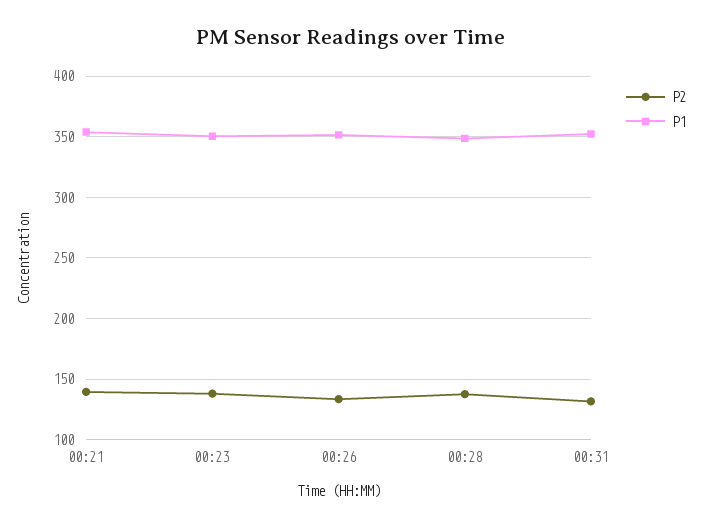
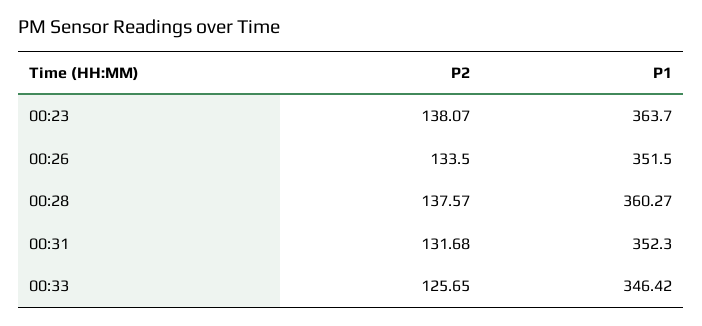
P2, 00:21: 140 -> none
P1, 00:21: 355 -> none
P1, 00:23: 350 -> 363.7
P1, 00:28: 350 -> 360.27
P2, 00:33: none -> 125.65
P1, 00:33: none -> 346.42

